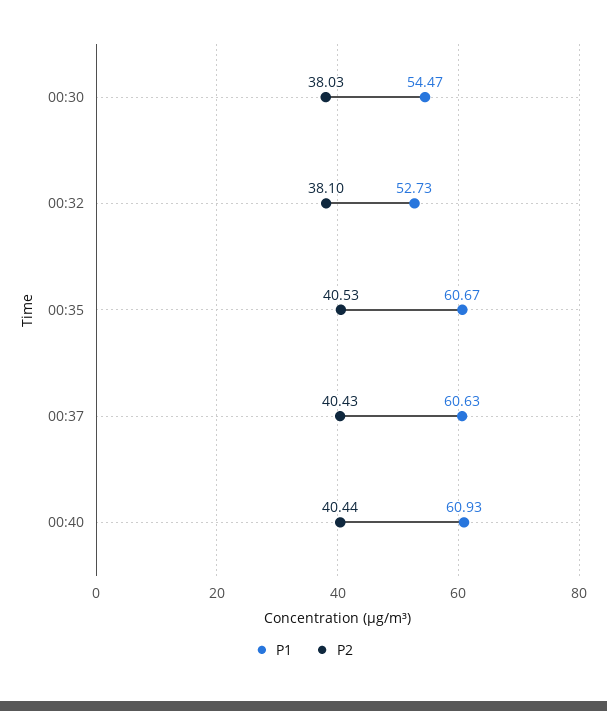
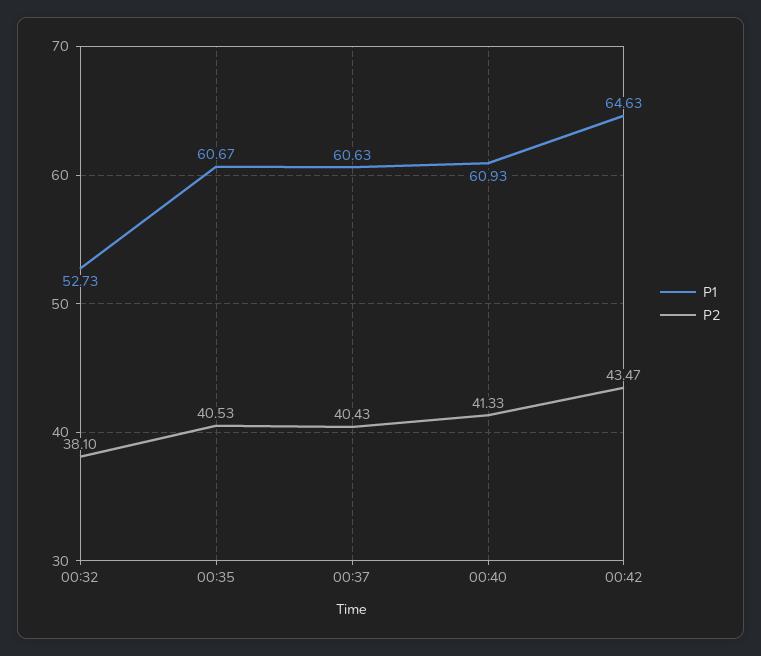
P1, 00:30: 54.47 -> none
P2, 00:30: 38.03 -> none
P2, 00:40: 40.44 -> 41.33
P1, 00:42: none -> 64.63
P2, 00:42: none -> 43.47

